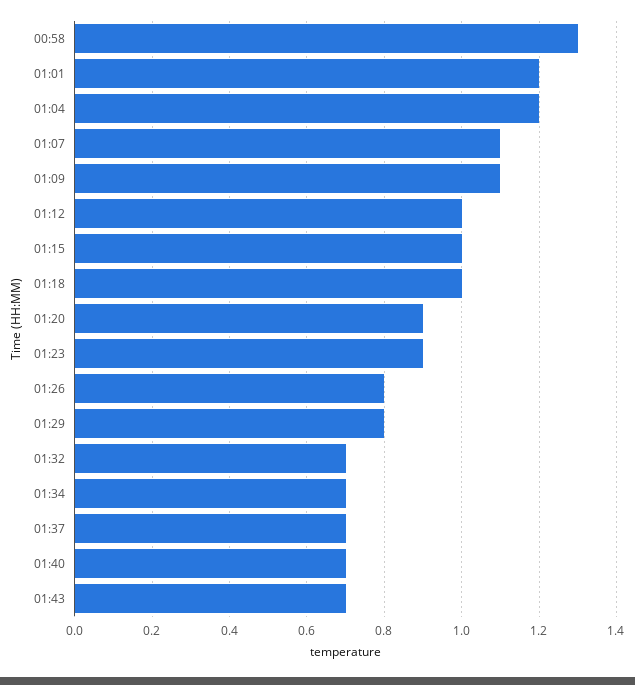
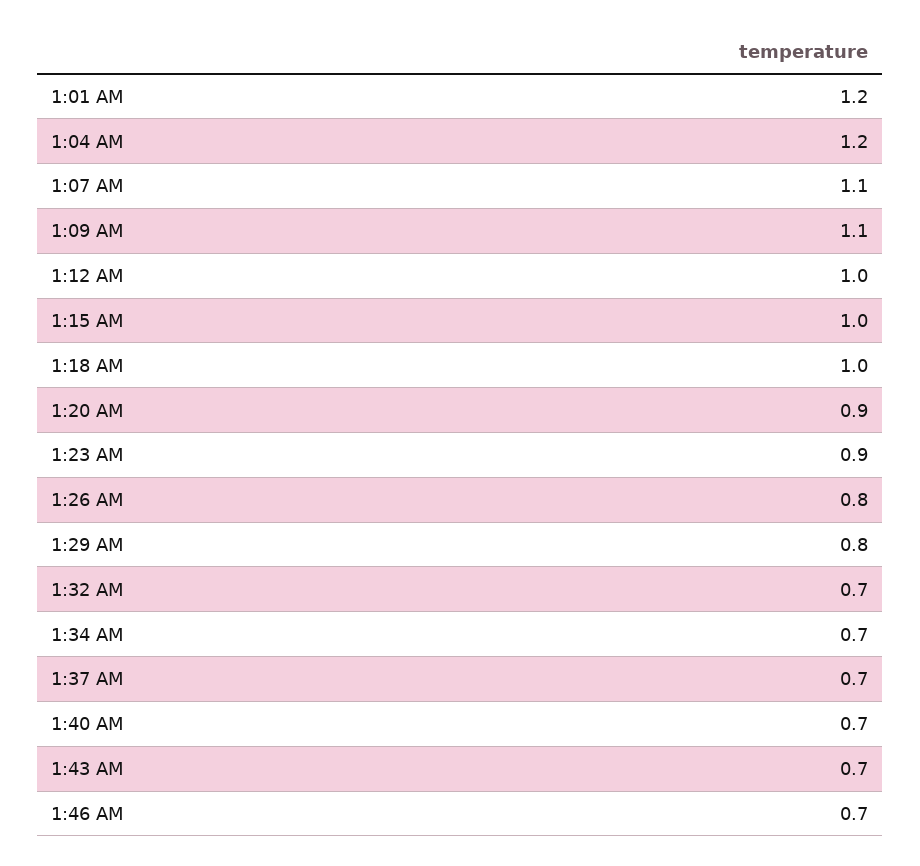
00:58: 1.3 -> none
1:46 AM: none -> 0.7

